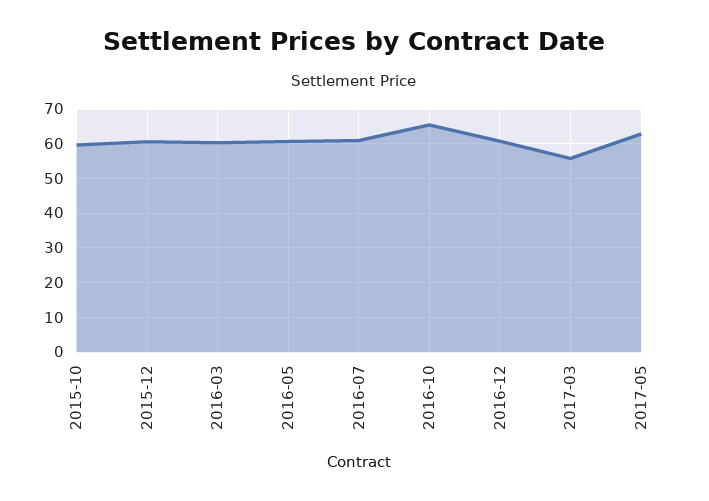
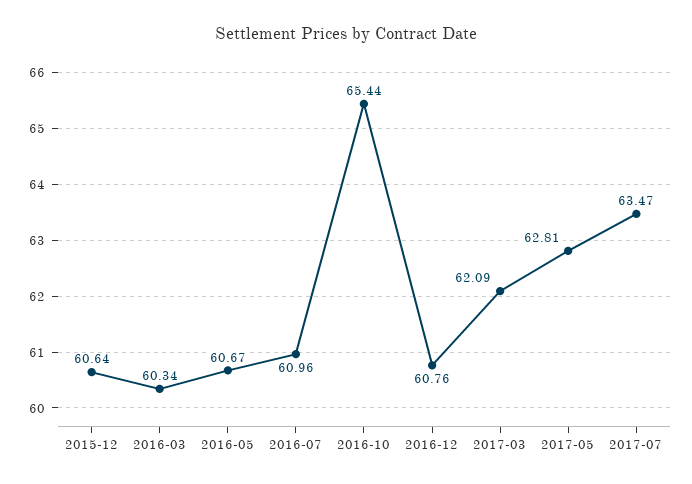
2015-10: 60 -> none
2017-03: 56 -> 62.09
2017-07: none -> 63.47

